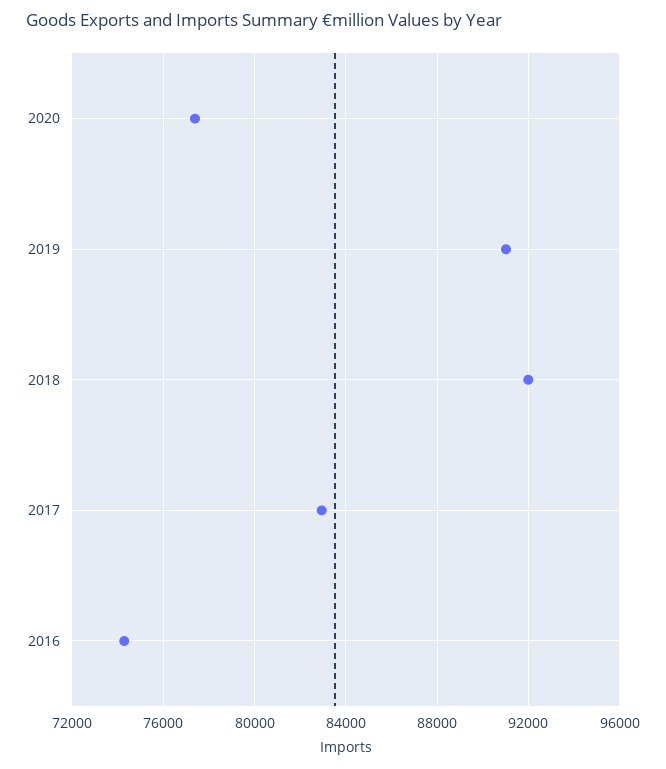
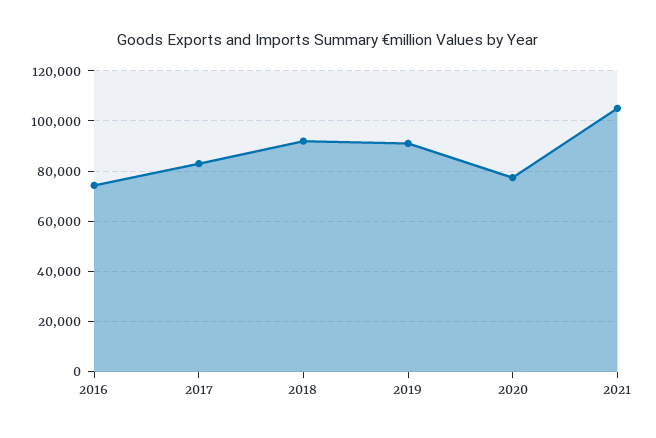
2021: none -> 105000

